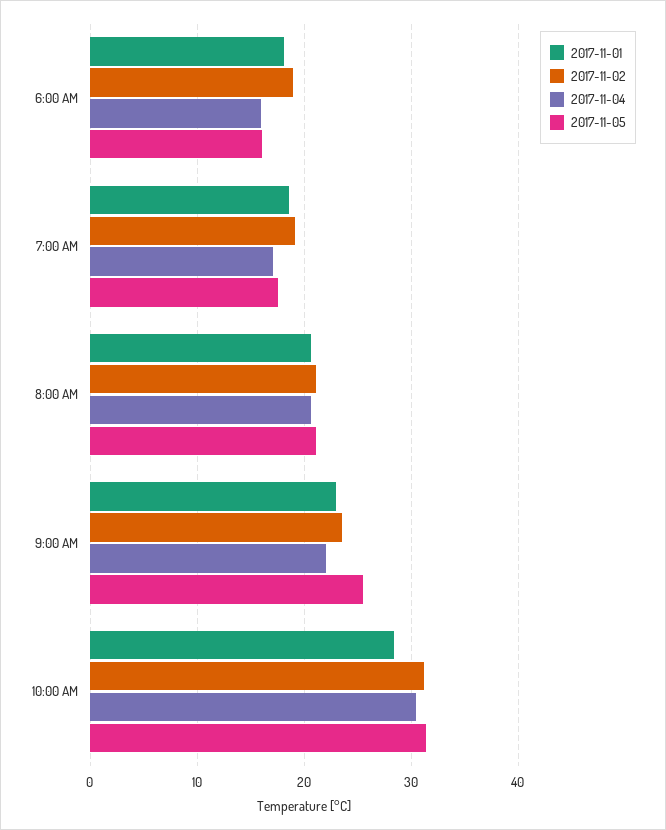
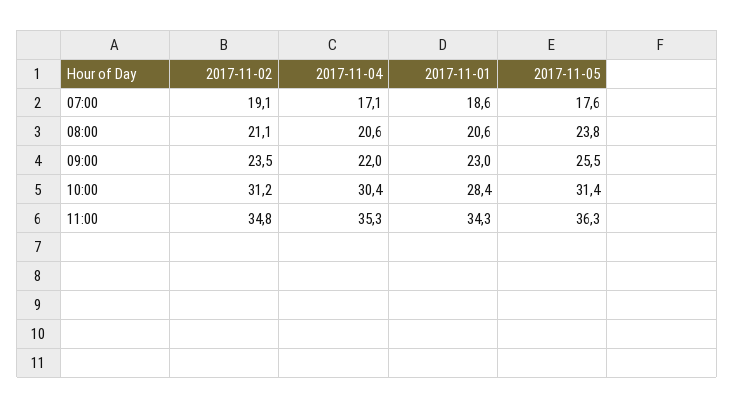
2017-11-01, 6:00 AM: 18 -> none
2017-11-02, 6:00 AM: 19 -> none
2017-11-04, 6:00 AM: 16 -> none
2017-11-05, 6:00 AM: 16 -> none
2017-11-05, 8:00 AM: 21 -> 23.8
2017-11-02, 11:00: none -> 34.8
2017-11-04, 11:00: none -> 35.3
2017-11-01, 11:00: none -> 34.3
2017-11-05, 11:00: none -> 36.3

